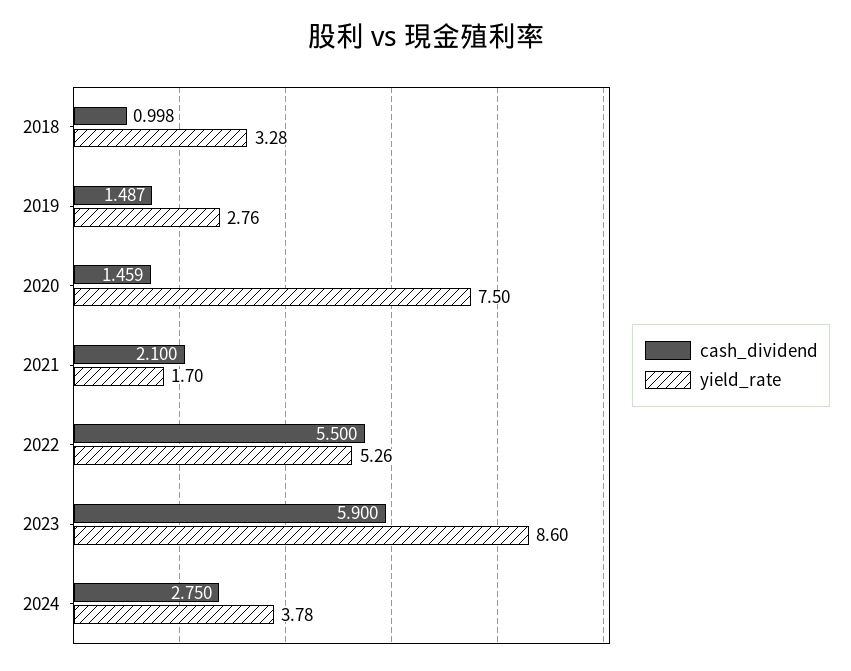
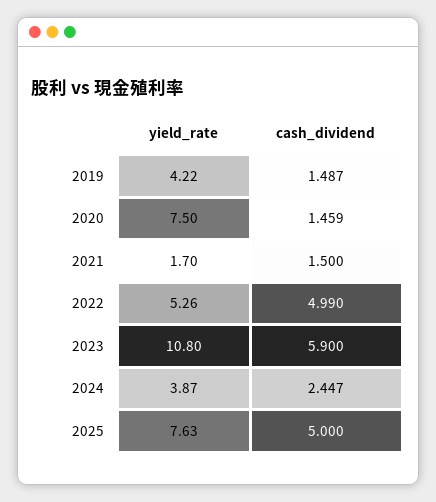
cash_dividend, 2018: 0.998 -> none
yield_rate, 2018: 3.28 -> none
yield_rate, 2019: 2.76 -> 4.22
cash_dividend, 2021: 2.1 -> 1.5
cash_dividend, 2022: 5.5 -> 4.99
yield_rate, 2023: 8.6 -> 10.8
cash_dividend, 2024: 2.75 -> 2.447
yield_rate, 2024: 3.78 -> 3.87
yield_rate, 2025: none -> 7.63
cash_dividend, 2025: none -> 5

